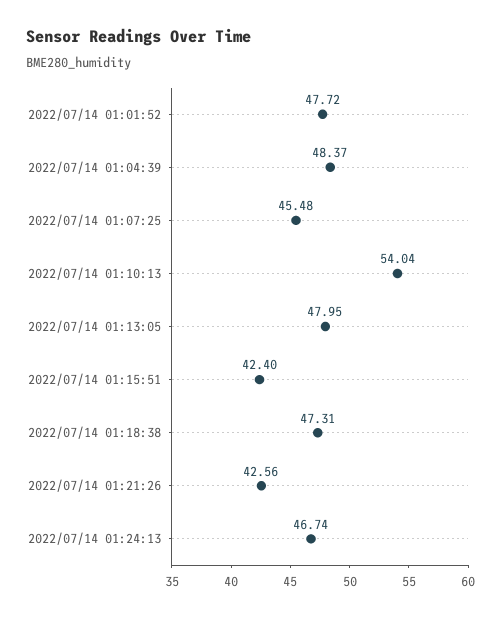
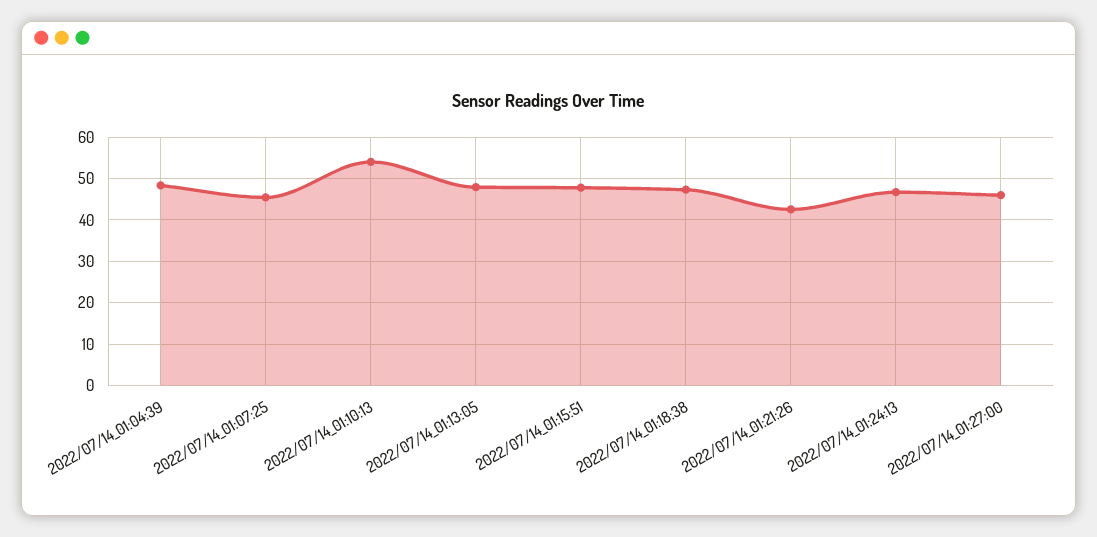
2022/07/14 01:01:52: 47.72 -> none
2022/07/14 01:15:51: 42.4 -> 48
2022/07/14_01:27:00: none -> 46

